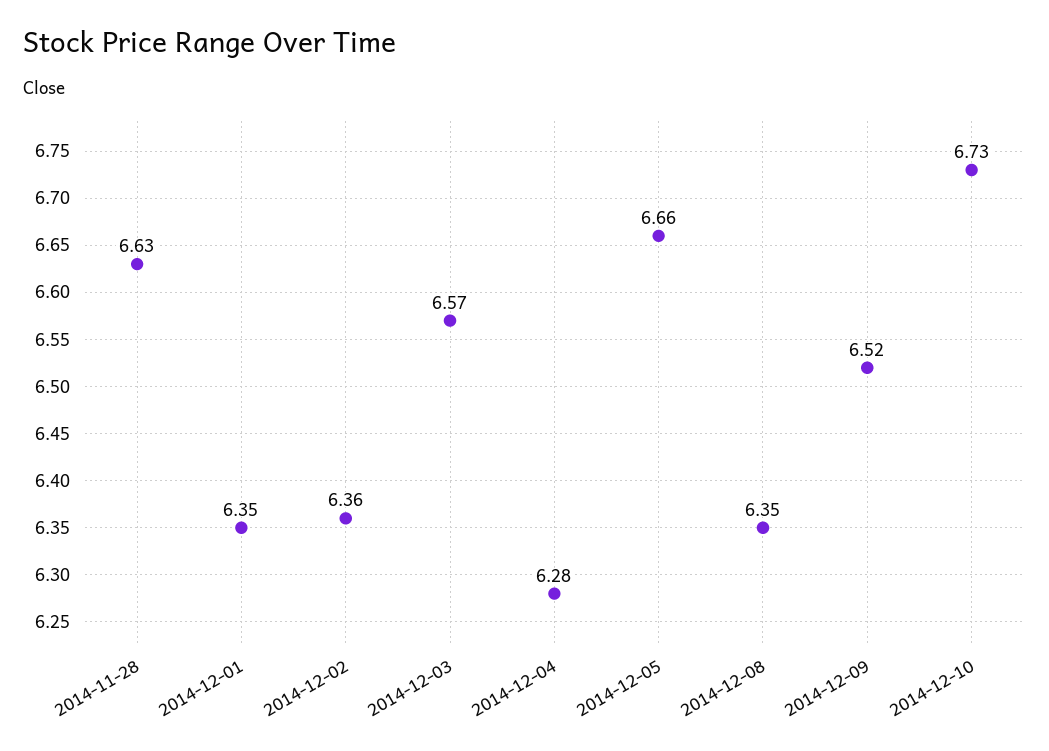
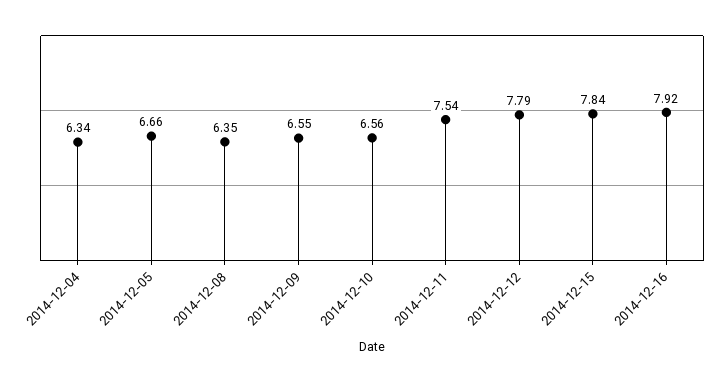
2014-11-28: 6.63 -> none
2014-12-01: 6.35 -> none
2014-12-02: 6.36 -> none
2014-12-03: 6.57 -> none
2014-12-04: 6.28 -> 6.34
2014-12-09: 6.52 -> 6.55
2014-12-10: 6.73 -> 6.56
2014-12-11: none -> 7.54
2014-12-12: none -> 7.79
2014-12-15: none -> 7.84
2014-12-16: none -> 7.92

